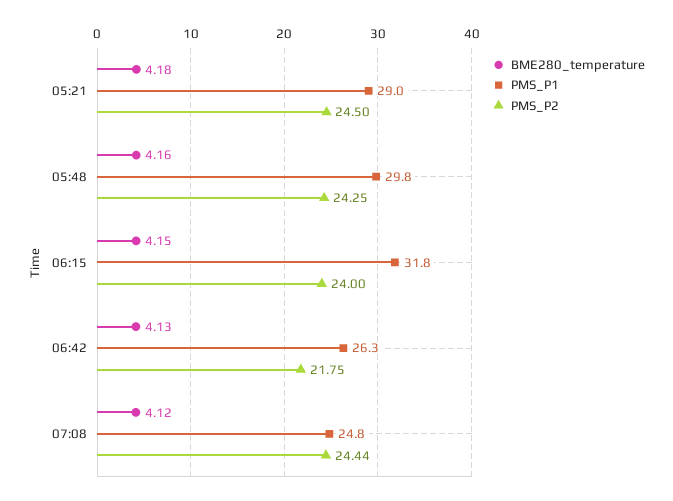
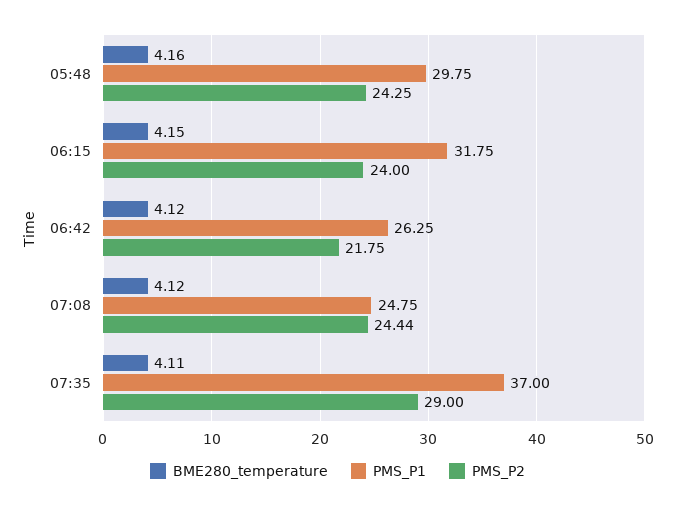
BME280_temperature, 05:21: 4.18 -> none
PMS_P1, 05:21: 29 -> none
PMS_P2, 05:21: 24.5 -> none
BME280_temperature, 06:42: 4.13 -> 4.12
BME280_temperature, 07:35: none -> 4.11
PMS_P1, 07:35: none -> 37
PMS_P2, 07:35: none -> 29

